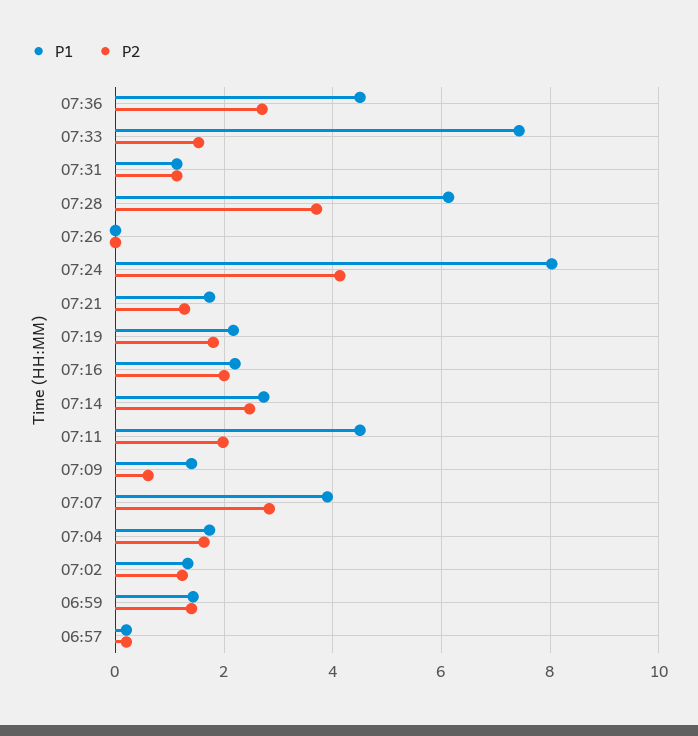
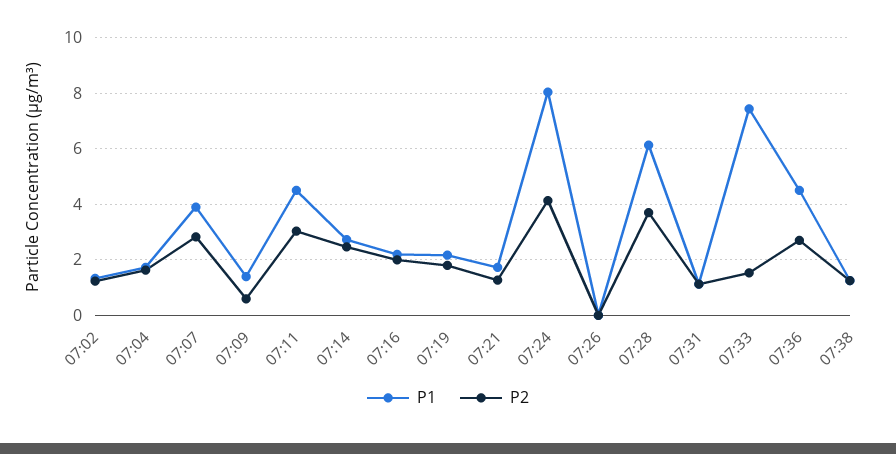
P2, 07:11: 2 -> 3
P1, 06:59: 1.4 -> none
P2, 06:59: 1.4 -> none
P1, 06:57: 0.2 -> none
P2, 06:57: 0.2 -> none
P1, 07:38: none -> 1.25
P2, 07:38: none -> 1.25

